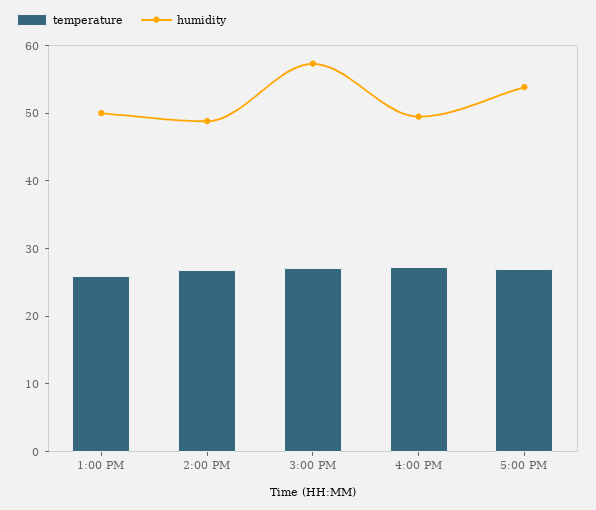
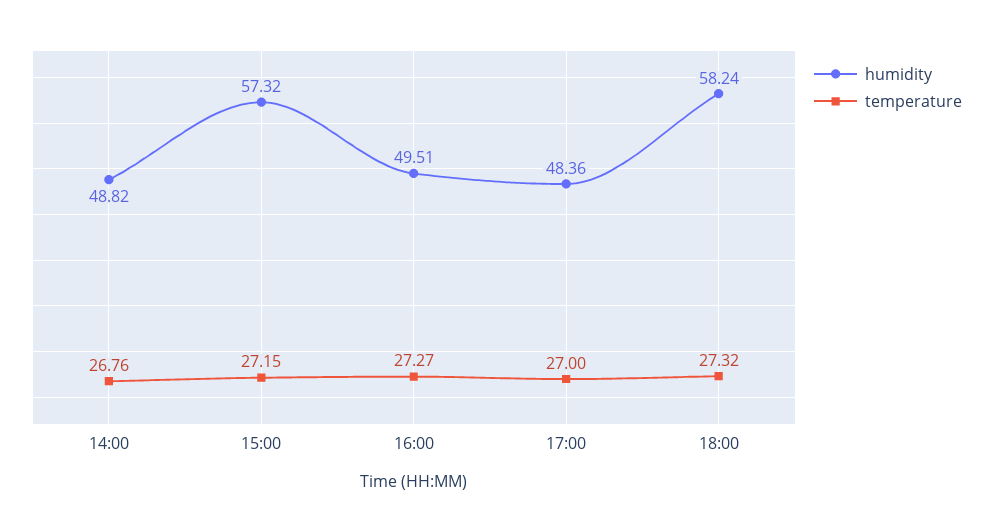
temperature, 1:00 PM: 26 -> none
humidity, 1:00 PM: 50 -> none
humidity, 5:00 PM: 54 -> 48.36
humidity, 18:00: none -> 58.24
temperature, 18:00: none -> 27.32

